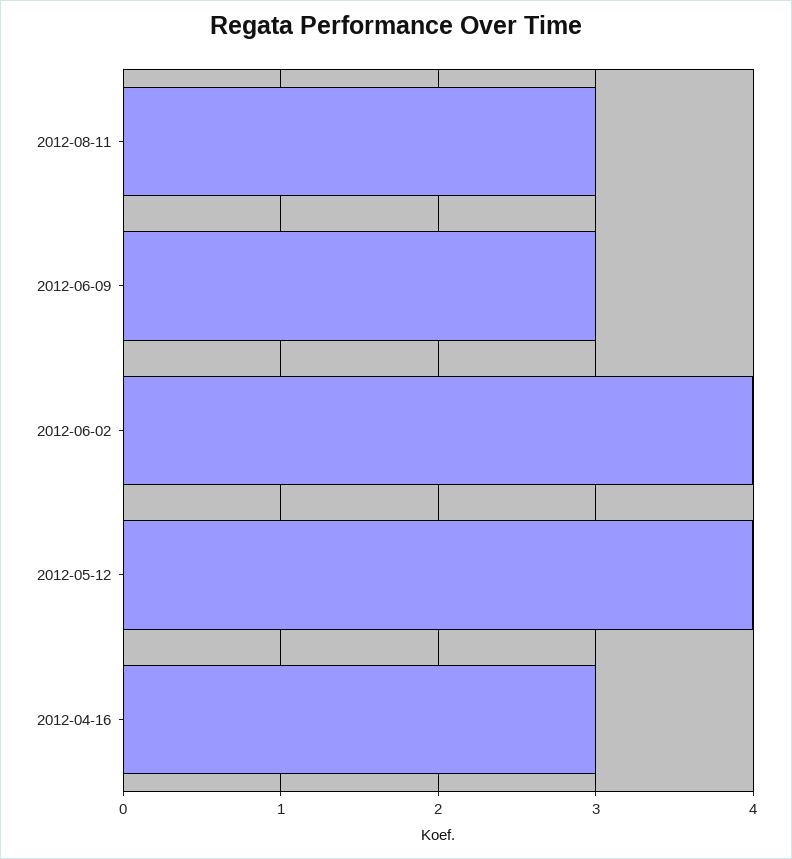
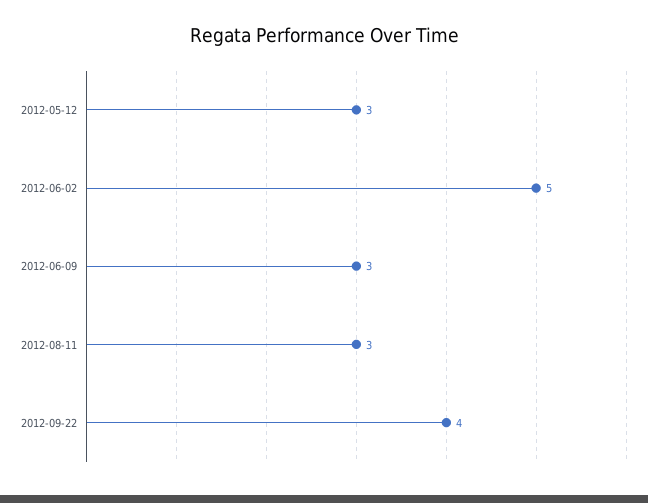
2012-06-02: 4 -> 5
2012-05-12: 4 -> 3
2012-04-16: 3 -> none
2012-09-22: none -> 4

